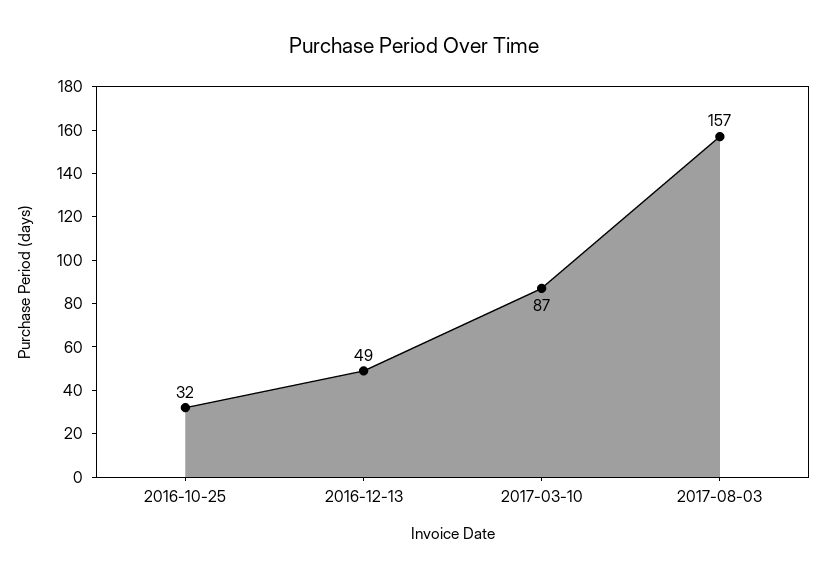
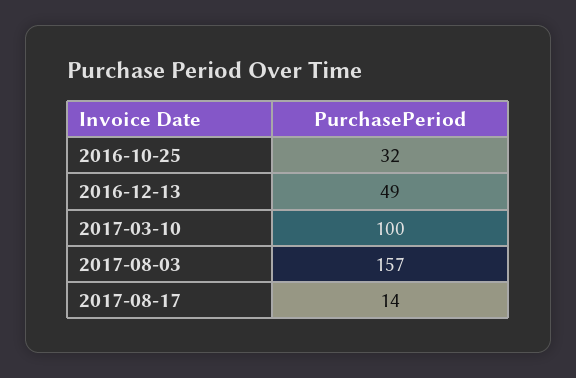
2017-03-10: 87 -> 100
2017-08-17: none -> 14

